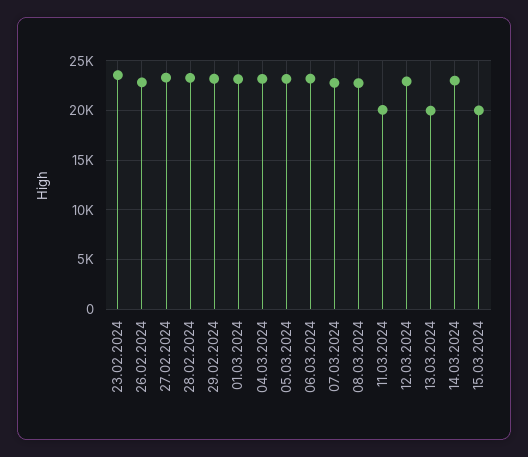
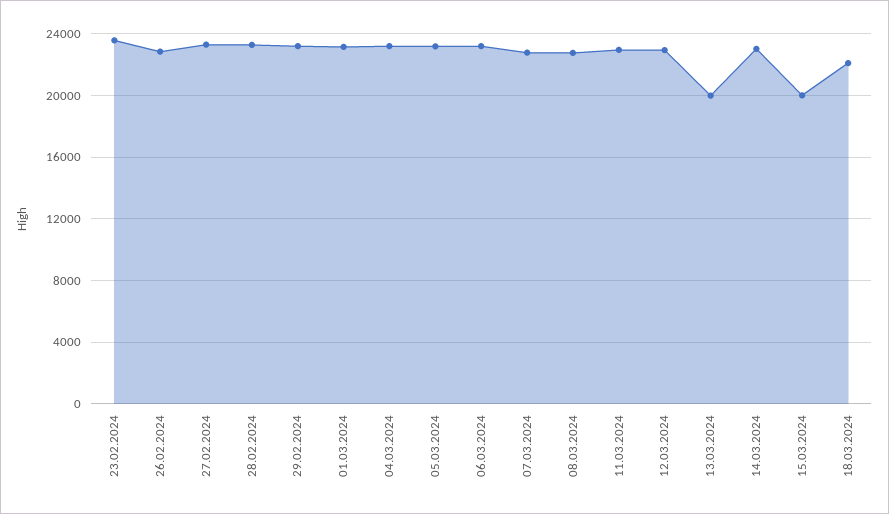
11.03.2024: 20000 -> 23000
18.03.2024: none -> 22000

